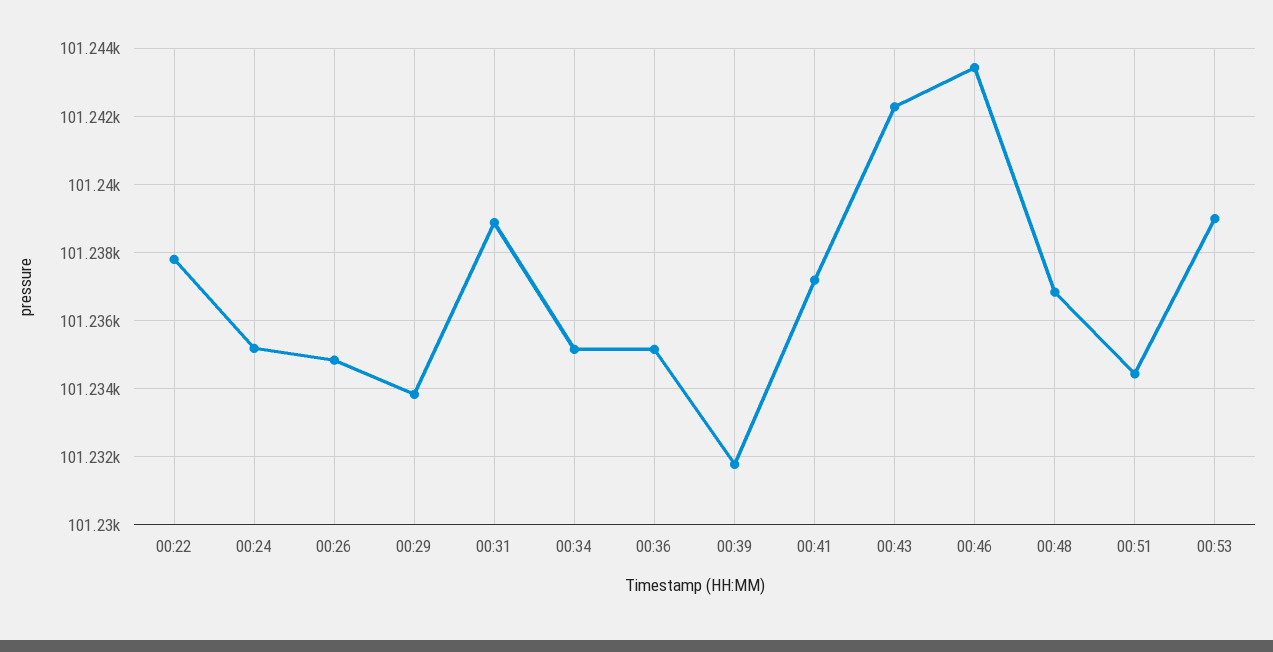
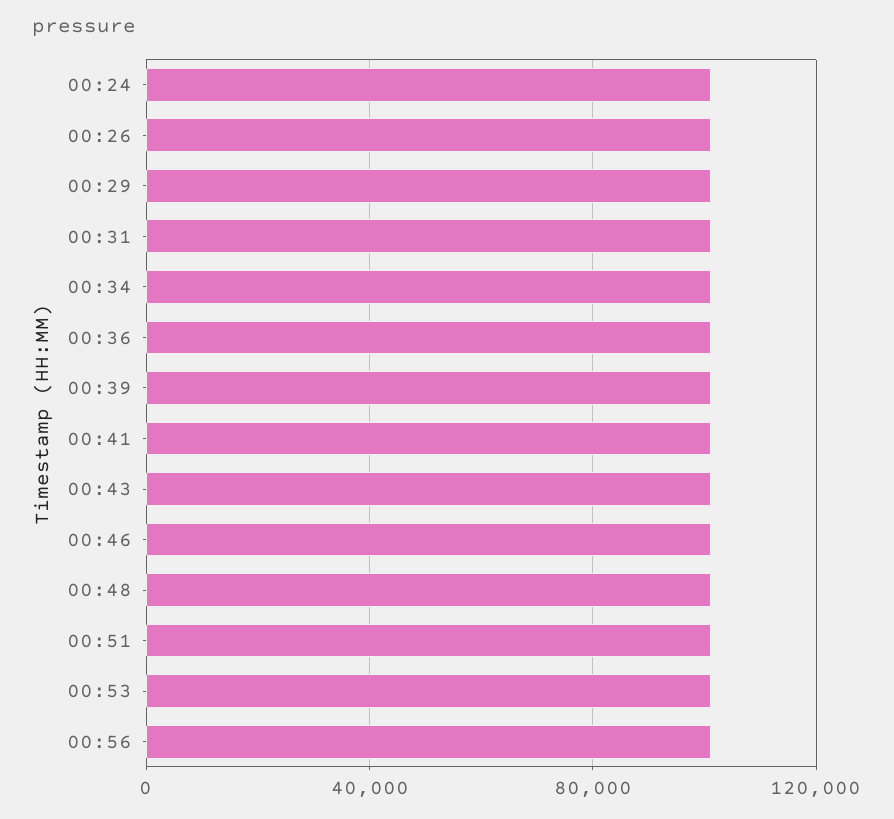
00:22: 101237.8 -> none
00:56: none -> 100000

